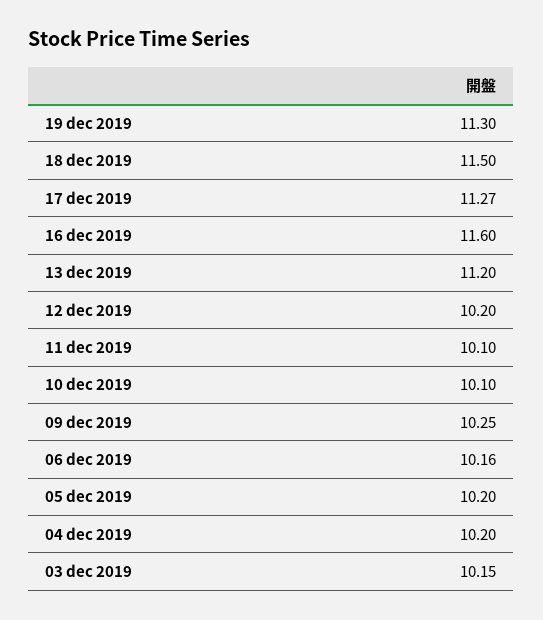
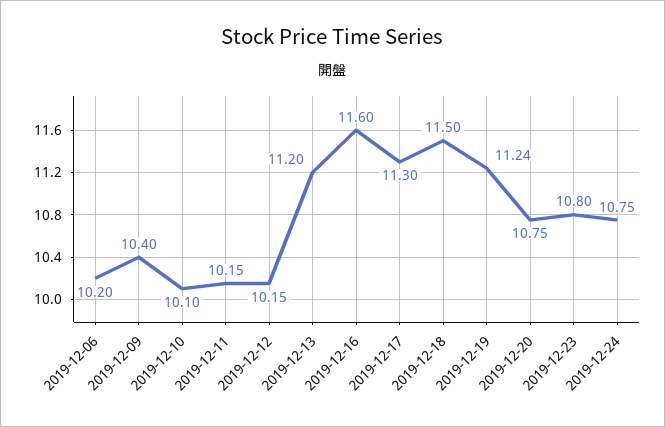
19 dec 2019: 11.3 -> 11.24
17 dec 2019: 11.27 -> 11.3
12 dec 2019: 10.2 -> 10.15
11 dec 2019: 10.1 -> 10.15
09 dec 2019: 10.25 -> 10.4
06 dec 2019: 10.16 -> 10.2
05 dec 2019: 10.2 -> none
04 dec 2019: 10.2 -> none
03 dec 2019: 10.15 -> none
2019-12-20: none -> 10.75
2019-12-23: none -> 10.8
2019-12-24: none -> 10.75

